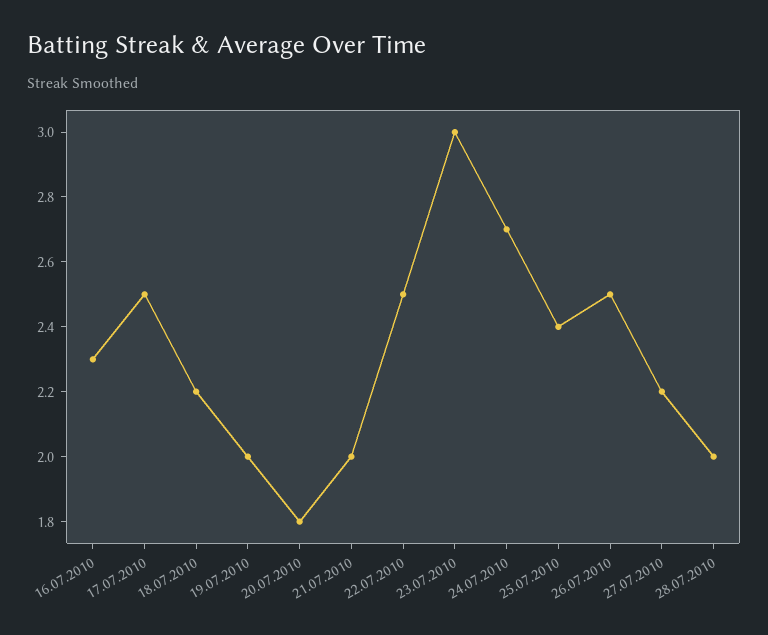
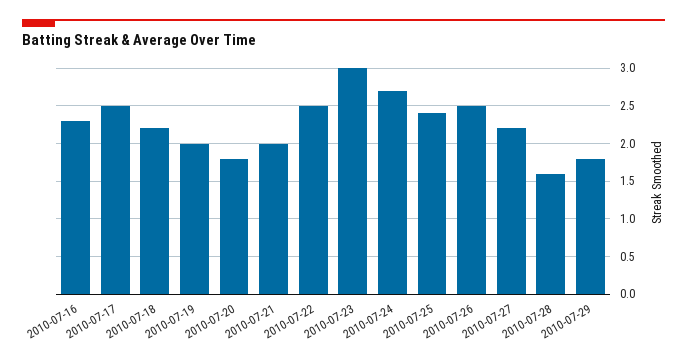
28.07.2010: 2 -> 1.6
2010-07-29: none -> 1.8

